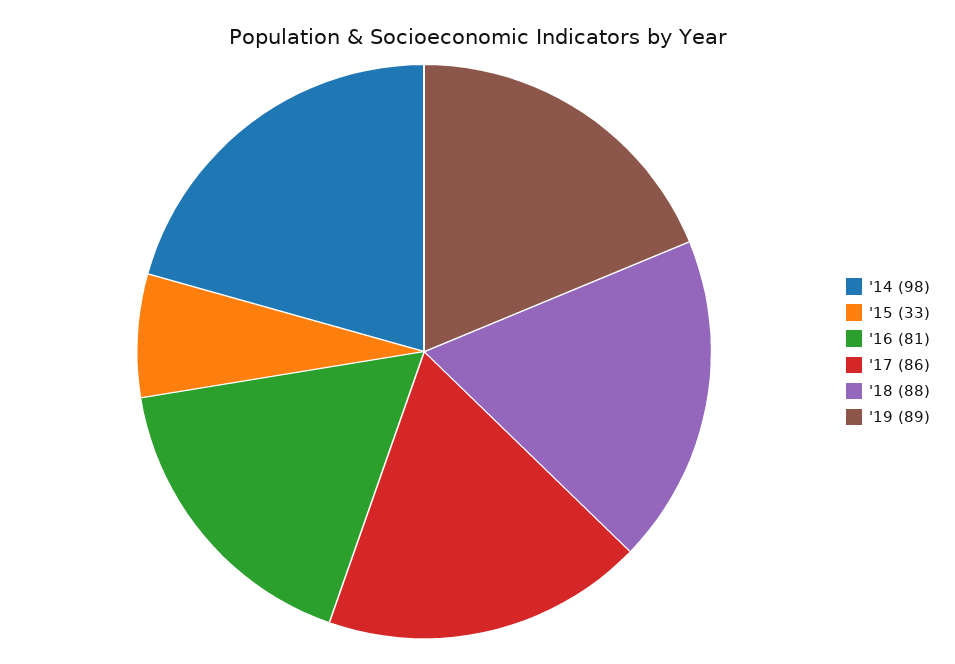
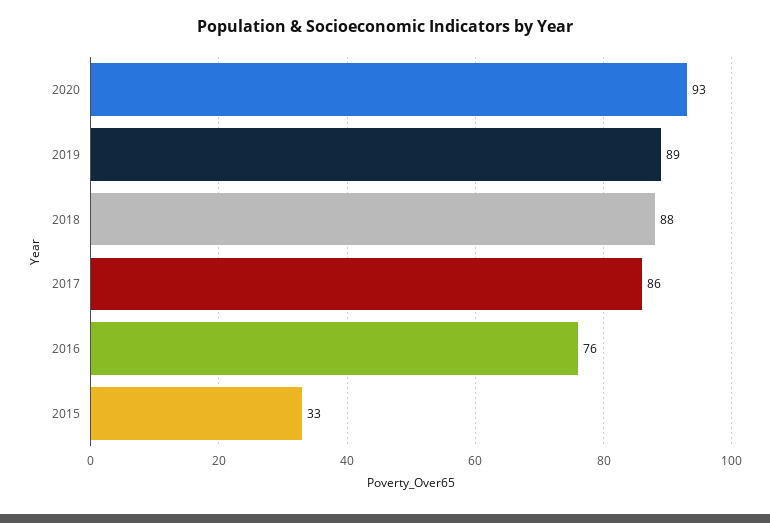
'14: 98 -> none
'16: 81 -> 76
2020: none -> 93

